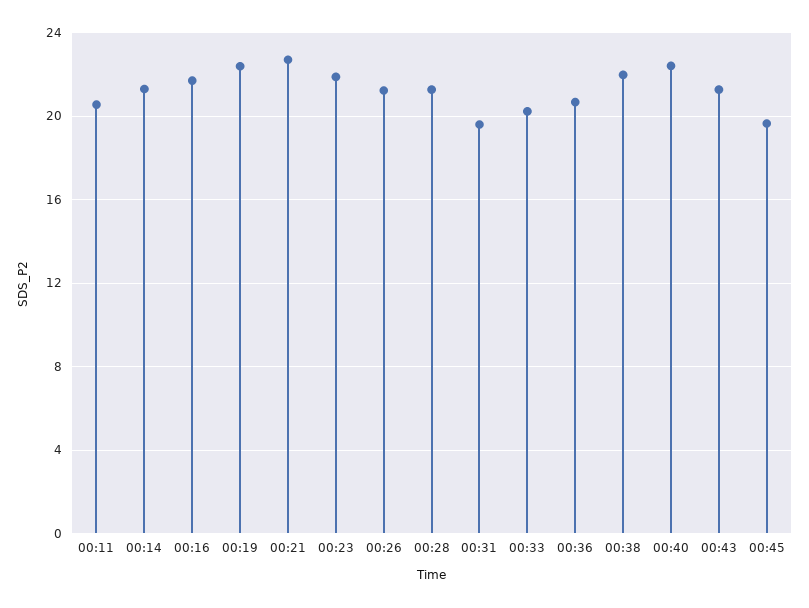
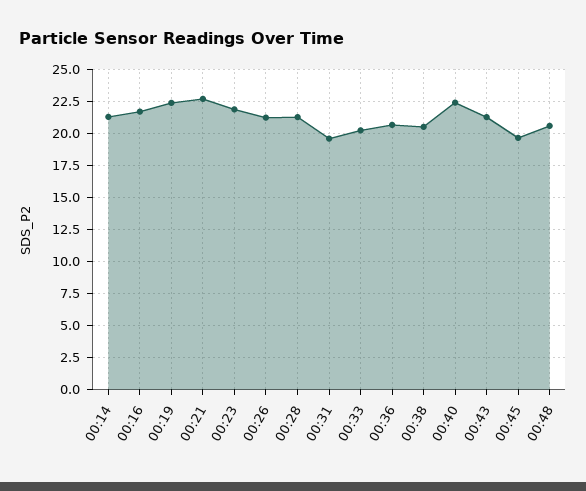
00:11: 20.5 -> none
00:38: 22 -> 20.5
00:48: none -> 20.5

